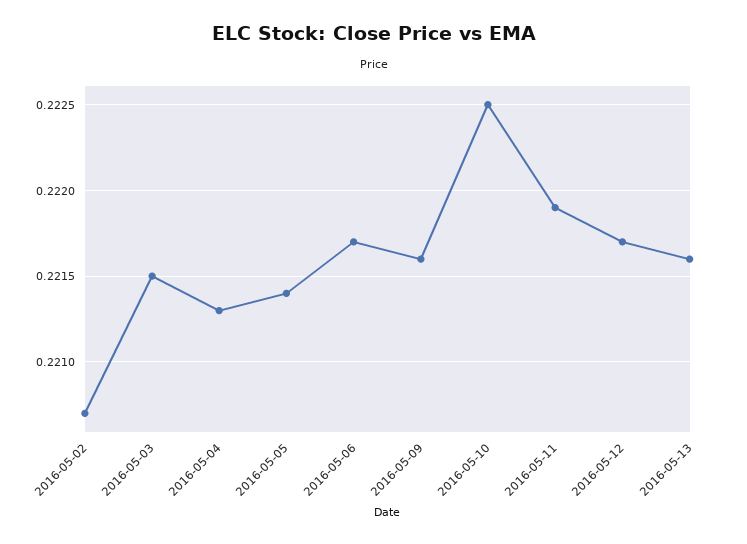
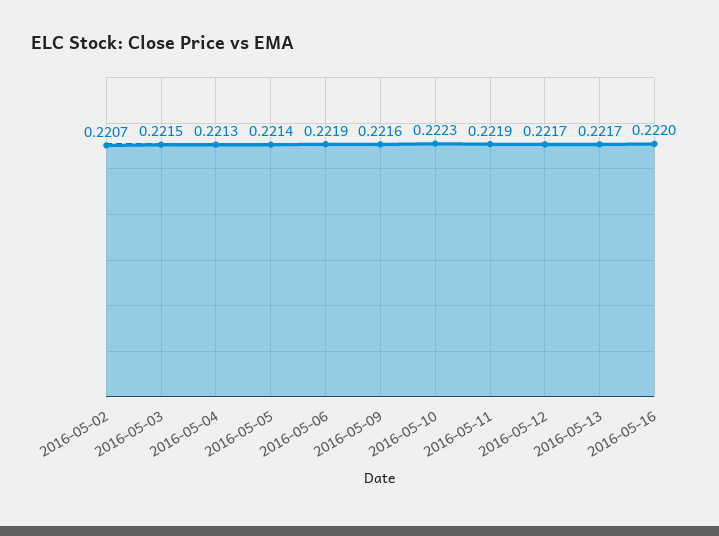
2016-05-06: 0.2217 -> 0.2219
2016-05-10: 0.2225 -> 0.2223
2016-05-13: 0.2216 -> 0.2217
2016-05-16: none -> 0.222

